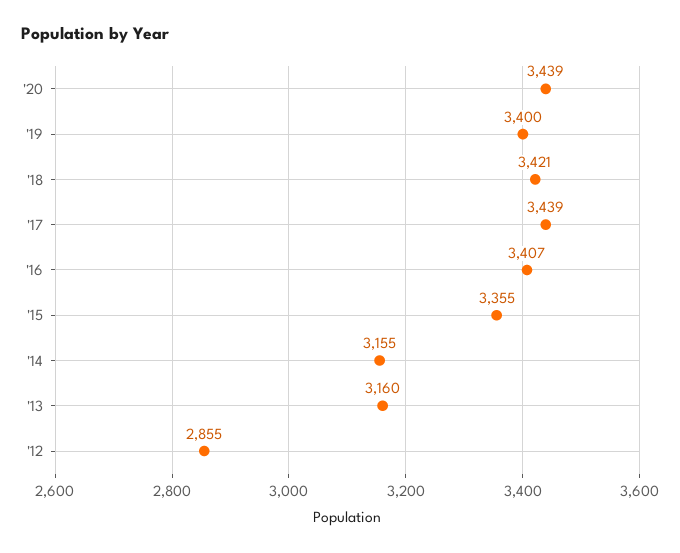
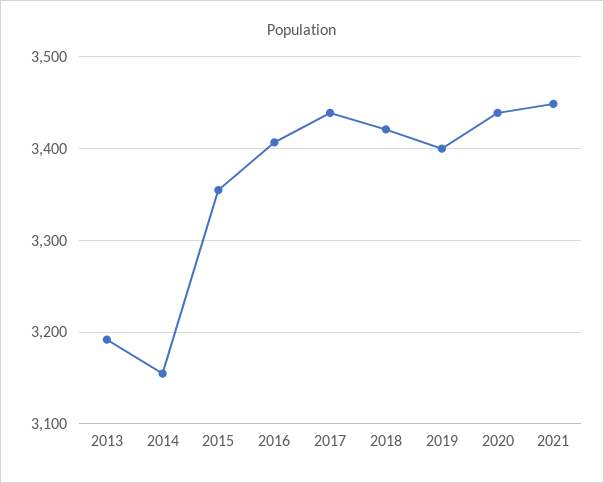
'13: 3160 -> 3190
'12: 2855 -> none
2021: none -> 3450

